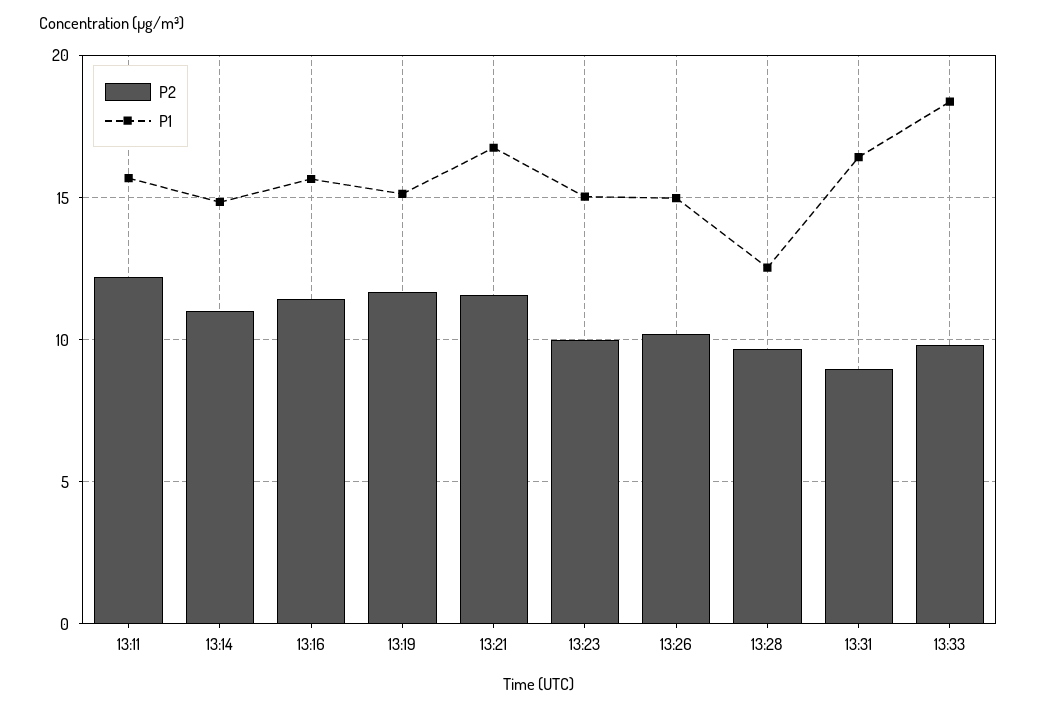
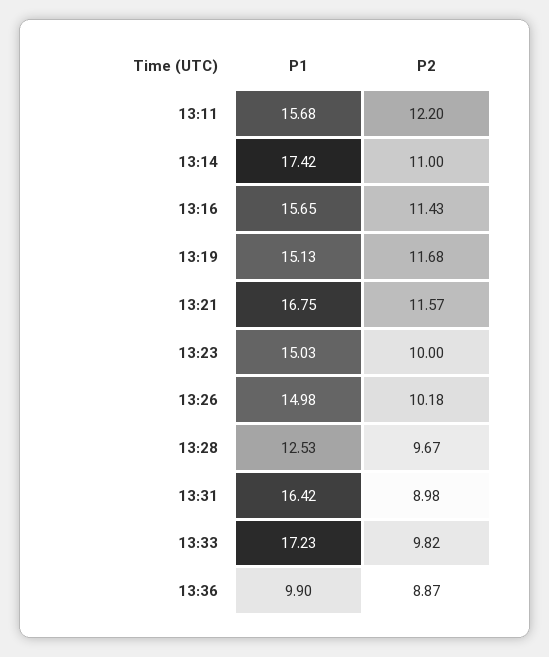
P1, 13:14: 15 -> 17.42
P1, 13:33: 18.5 -> 17.23
P1, 13:36: none -> 9.9
P2, 13:36: none -> 8.87

